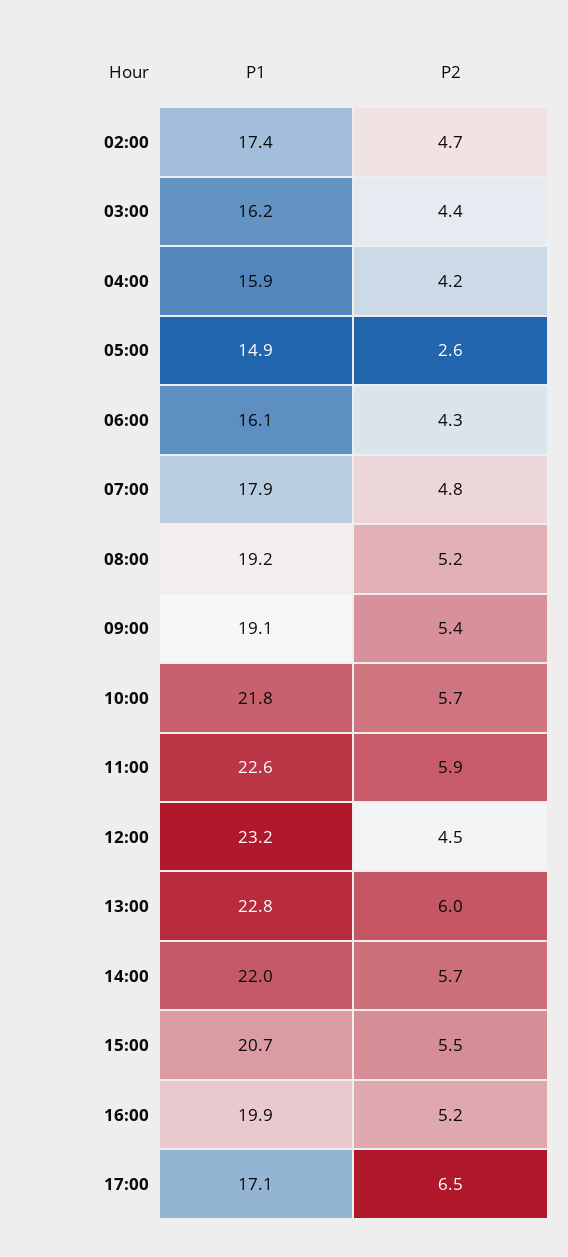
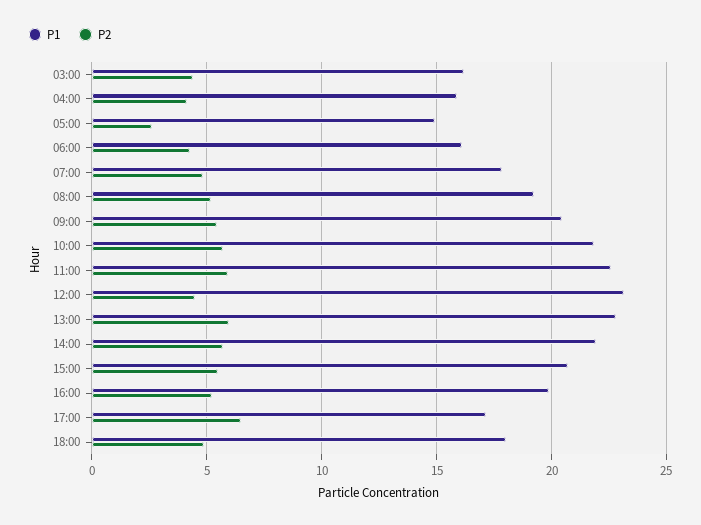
P1, 02:00: 17.4 -> none
P2, 02:00: 4.7 -> none
P1, 09:00: 19.1 -> 20.5
P1, 18:00: none -> 18
P2, 18:00: none -> 5

